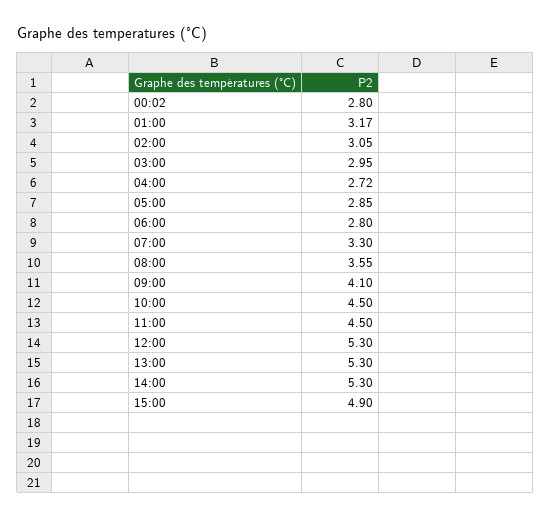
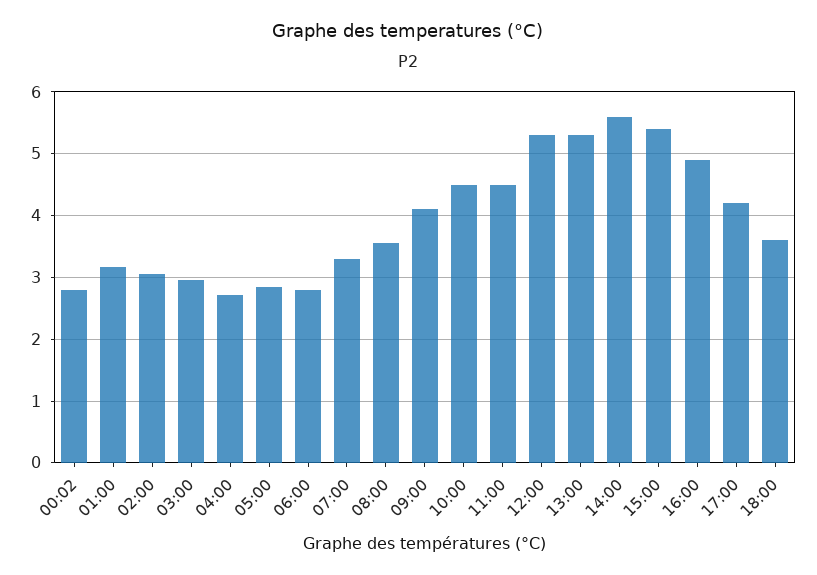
14:00: 5.3 -> 5.6
15:00: 4.9 -> 5.4
16:00: none -> 4.9
17:00: none -> 4.2
18:00: none -> 3.6

